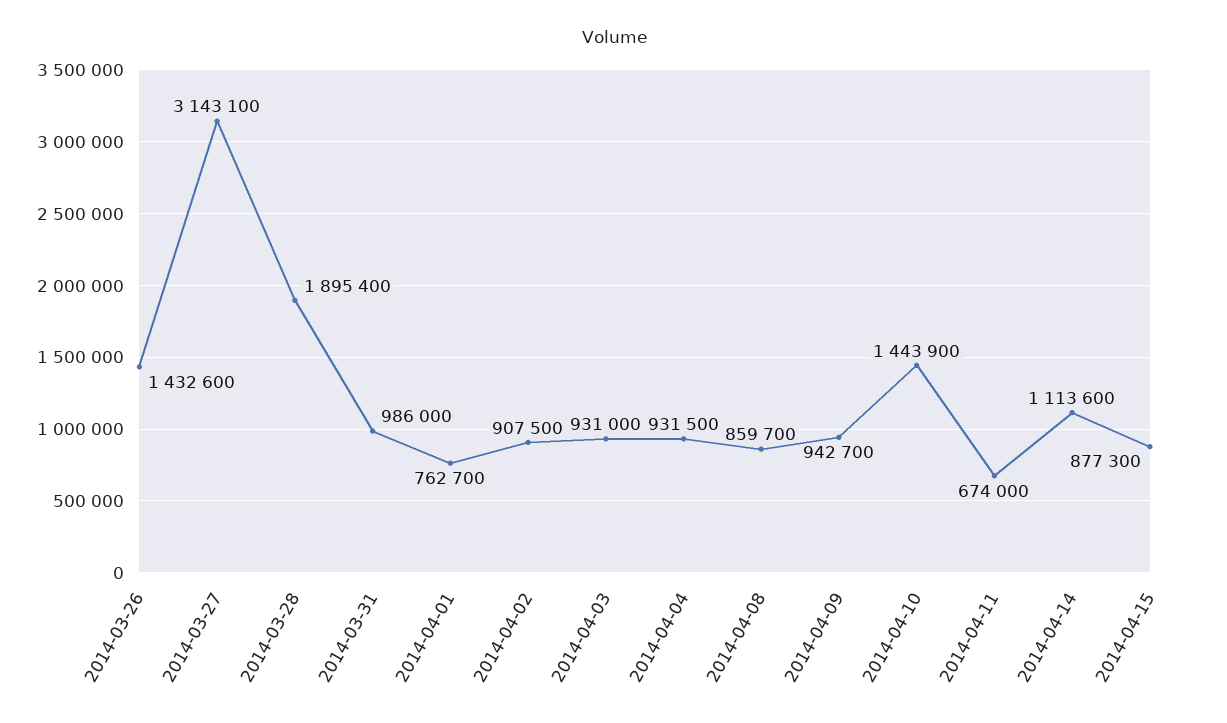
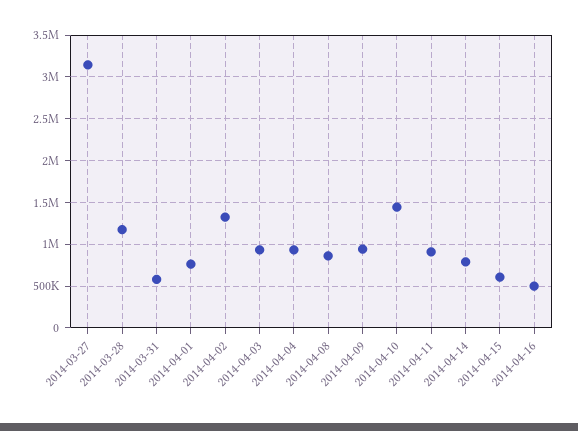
2014-03-26: 1432600 -> none
2014-03-28: 1895400 -> 1200000
2014-03-31: 986000 -> 600000
2014-04-02: 907500 -> 1300000
2014-04-11: 674000 -> 900000
2014-04-14: 1113600 -> 800000
2014-04-15: 877300 -> 600000
2014-04-16: none -> 500000

